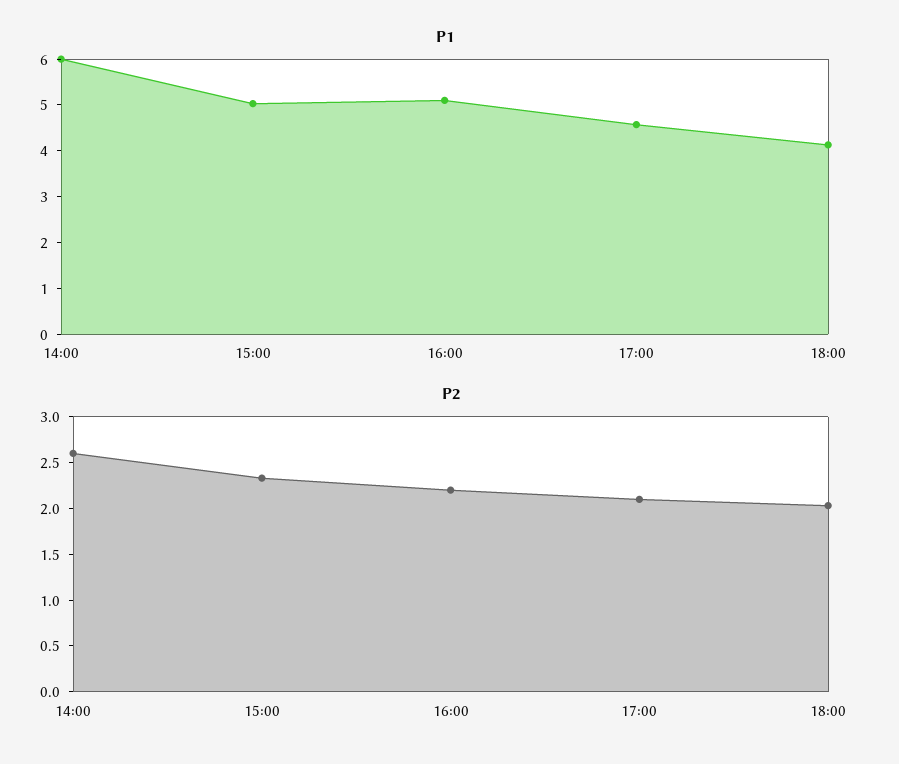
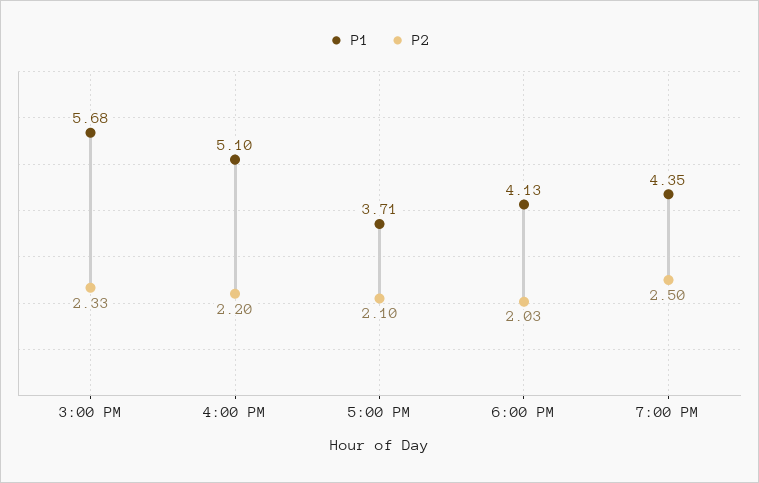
P1, 14:00: 6 -> none
P1, 15:00: 5 -> 5.68
P1, 17:00: 4.6 -> 3.71
P2, 14:00: 2.6 -> none
P1, 7:00 PM: none -> 4.35
P2, 7:00 PM: none -> 2.5

